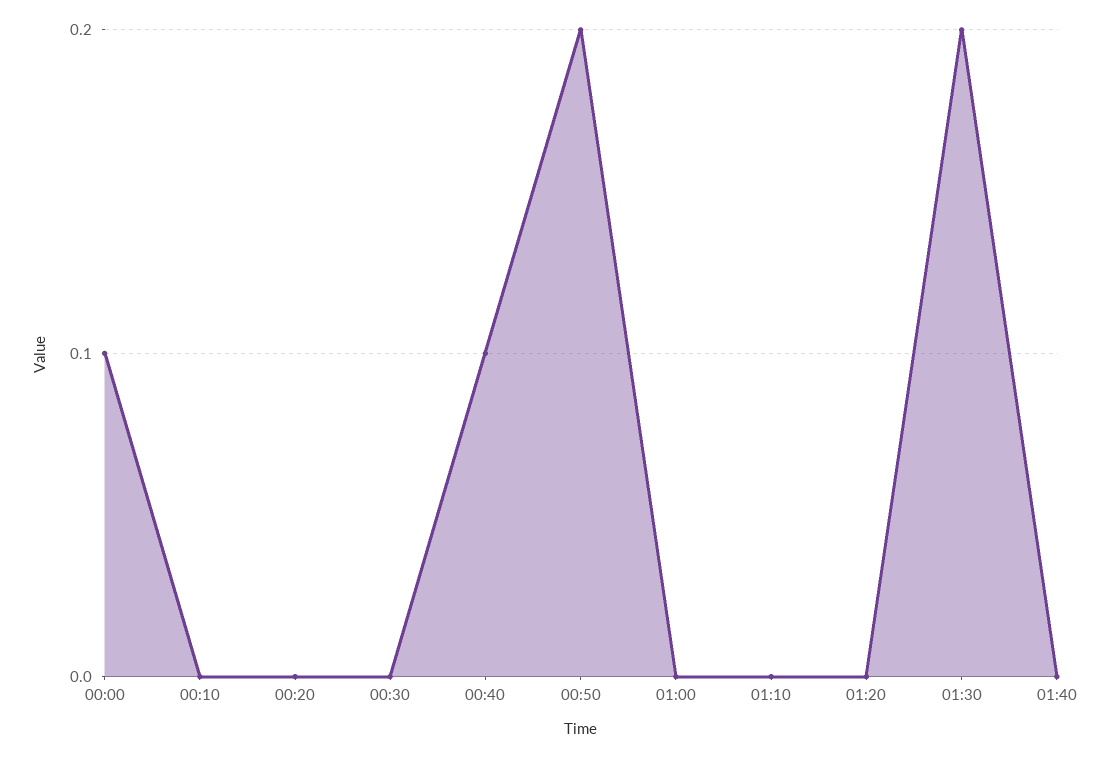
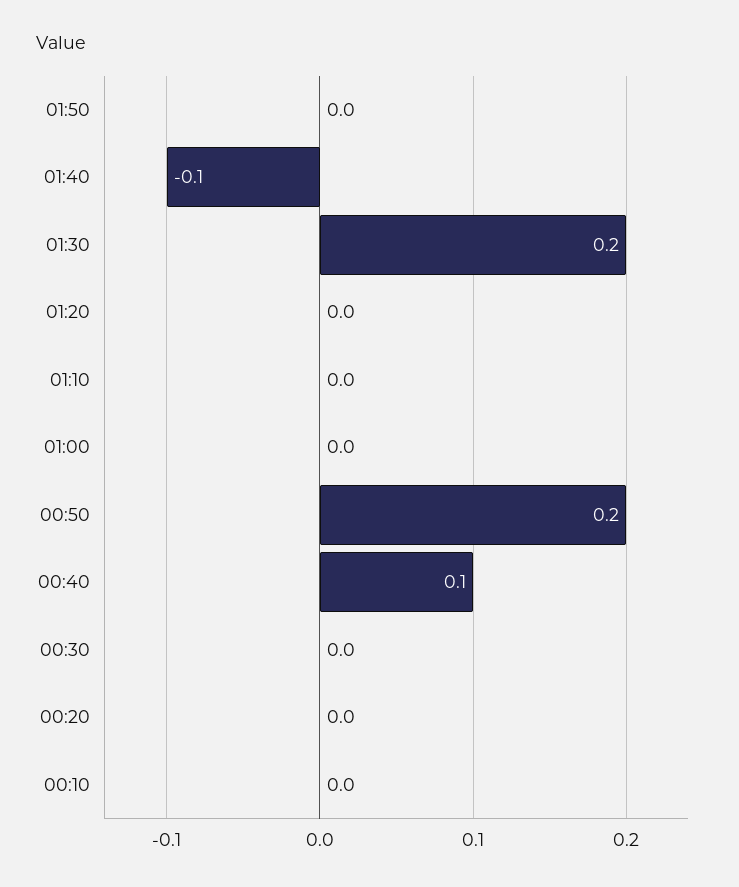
00:00: 0.1 -> none
01:40: 0 -> -0.1
01:50: none -> 0

